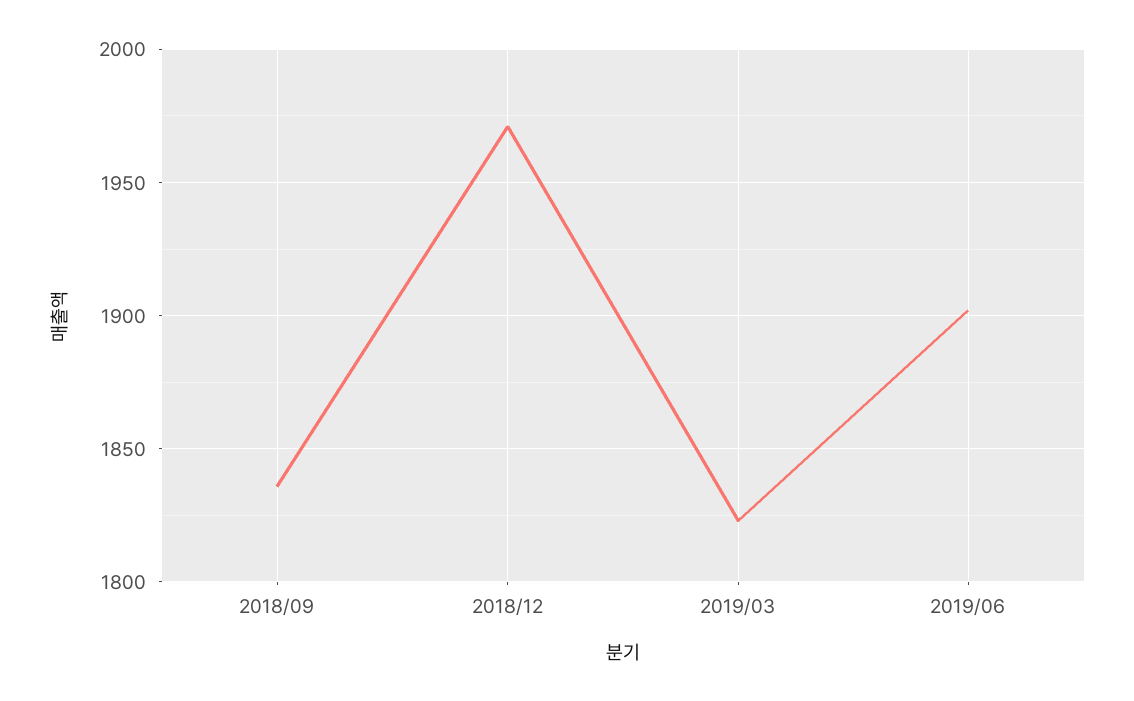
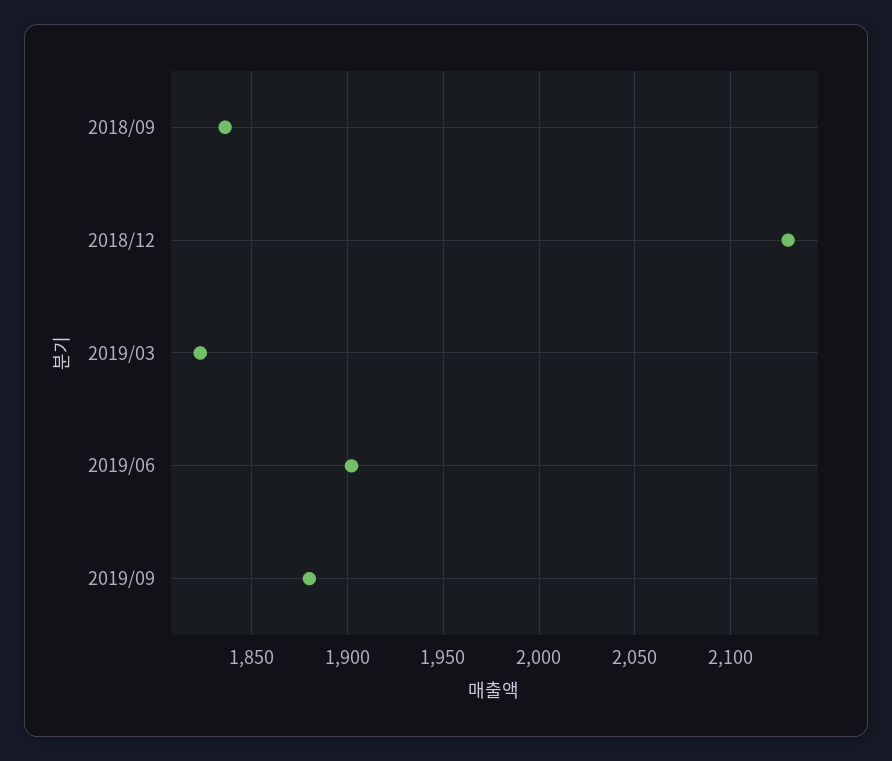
2018/12: 1970 -> 2130
2019/09: none -> 1880

